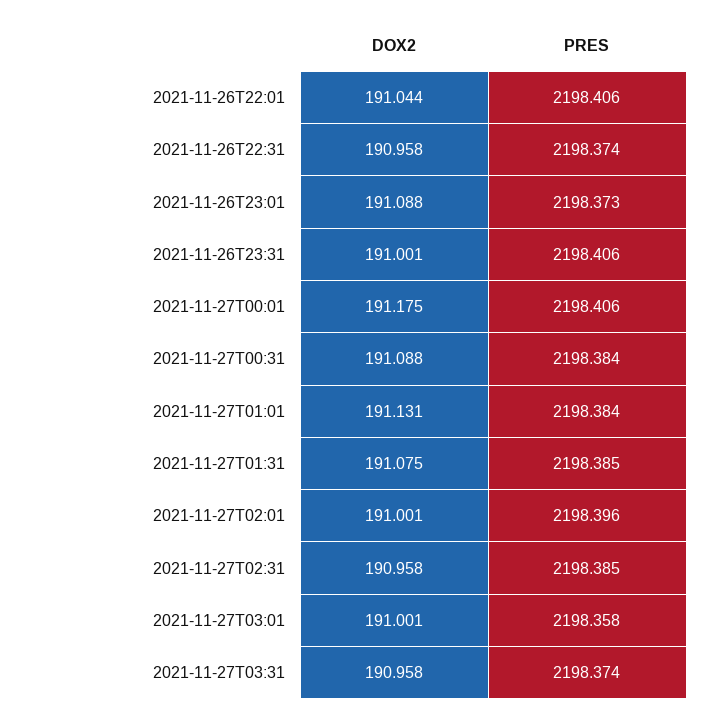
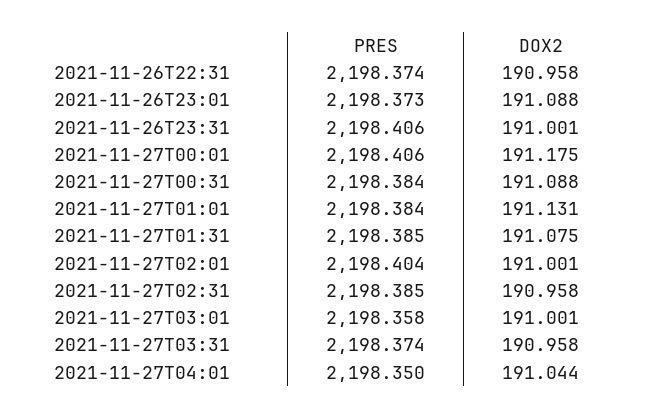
DOX2, 2021-11-26T22:01: 191.044 -> none
PRES, 2021-11-26T22:01: 2198.406 -> none
PRES, 2021-11-27T02:01: 2198.396 -> 2198.404
PRES, 2021-11-27T04:01: none -> 2198.35
DOX2, 2021-11-27T04:01: none -> 191.044

